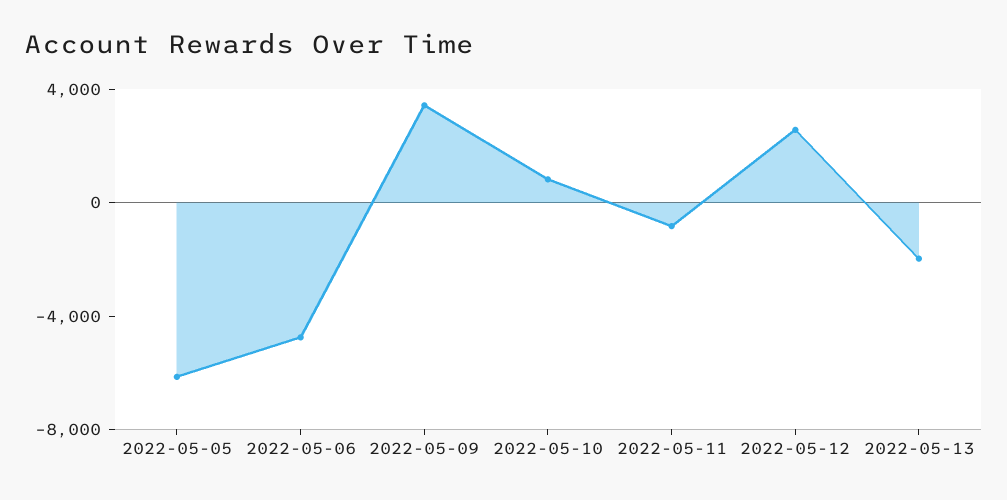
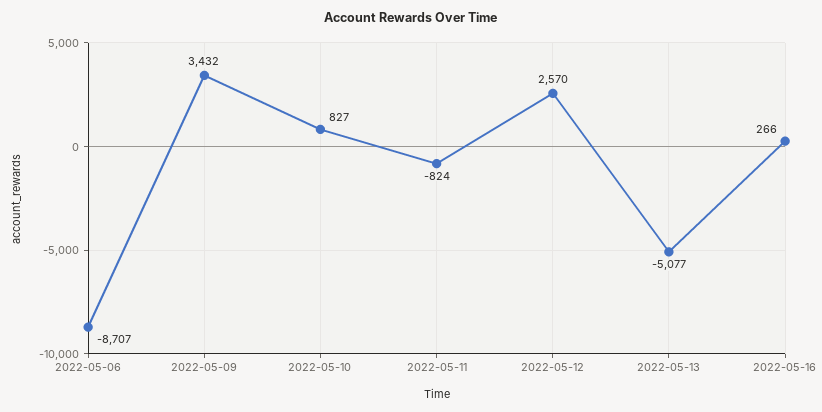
2022-05-05: -6000 -> none
2022-05-06: -5000 -> -8707
2022-05-13: -2000 -> -5077
2022-05-16: none -> 266

